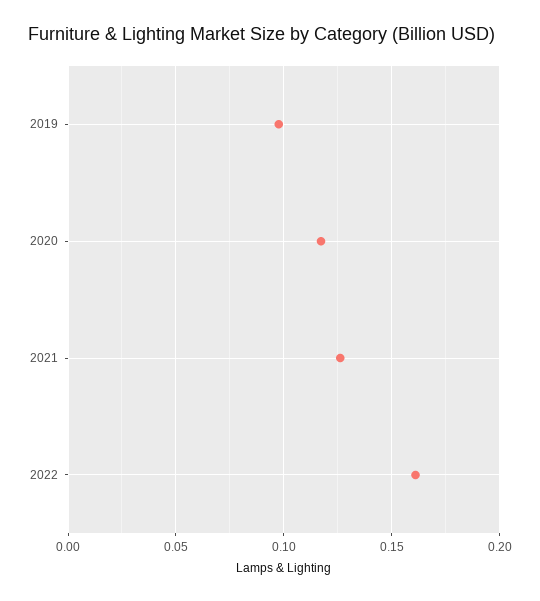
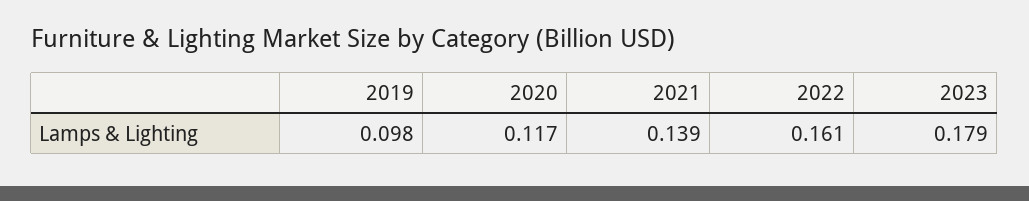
2021: 0.125 -> 0.139
2023: none -> 0.179

